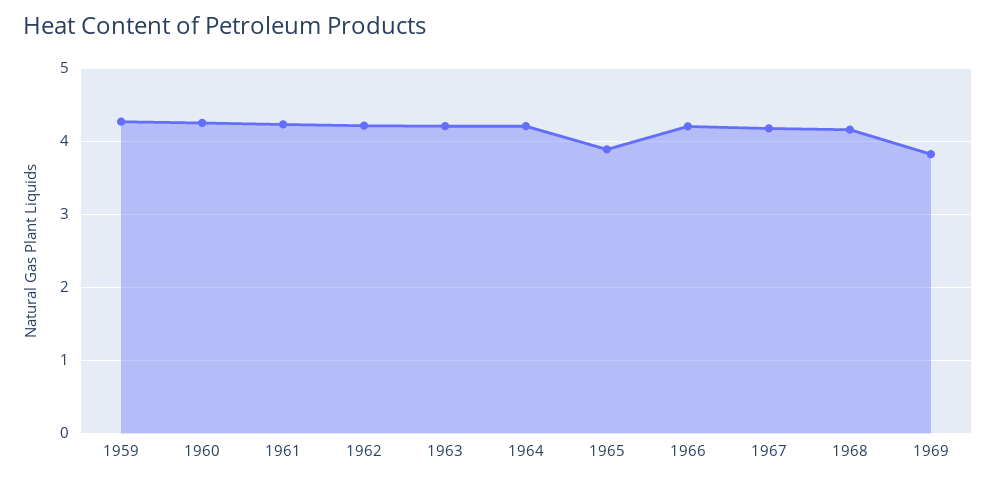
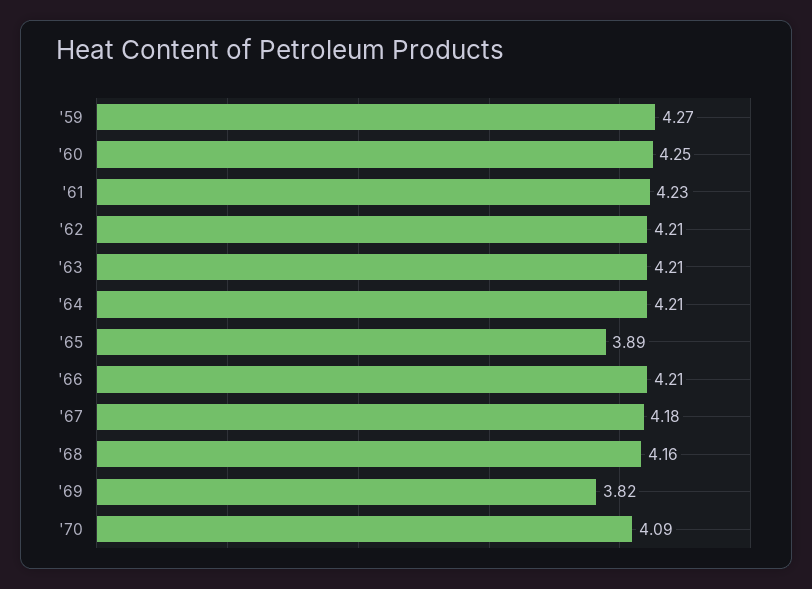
'70: none -> 4.09

